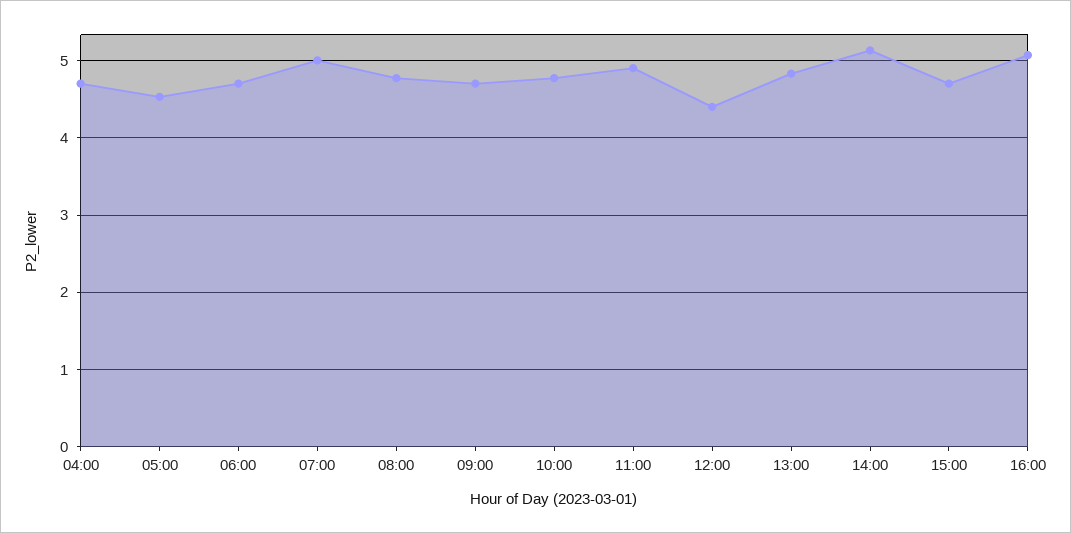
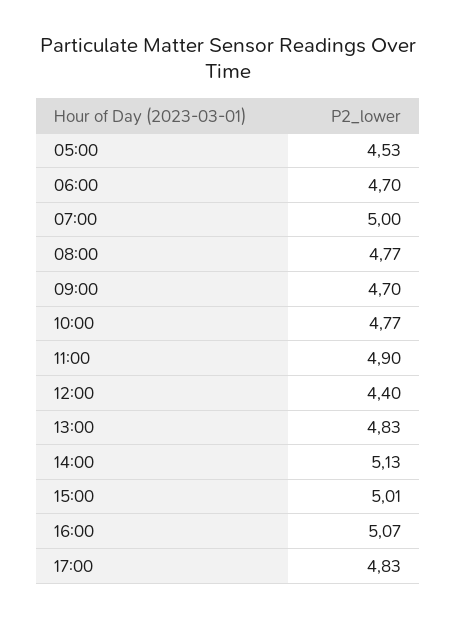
04:00: 4.7 -> none
15:00: 4.7 -> 5.01
17:00: none -> 4.83

